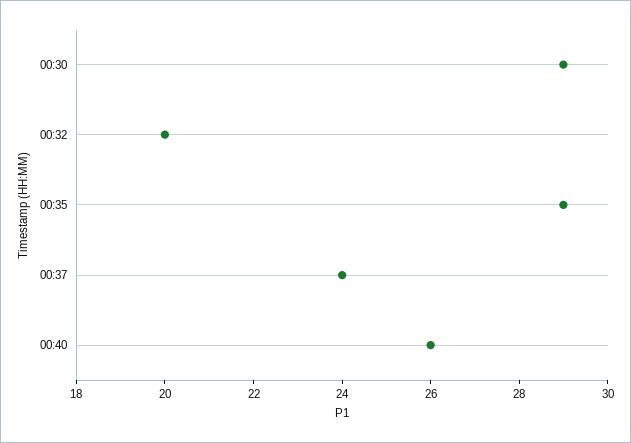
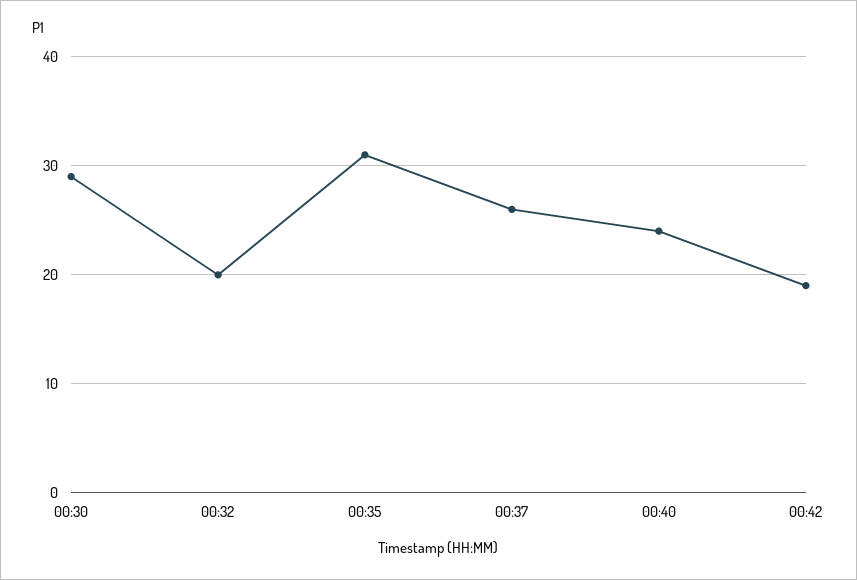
00:35: 29 -> 31
00:37: 24 -> 26
00:40: 26 -> 24
00:42: none -> 19

